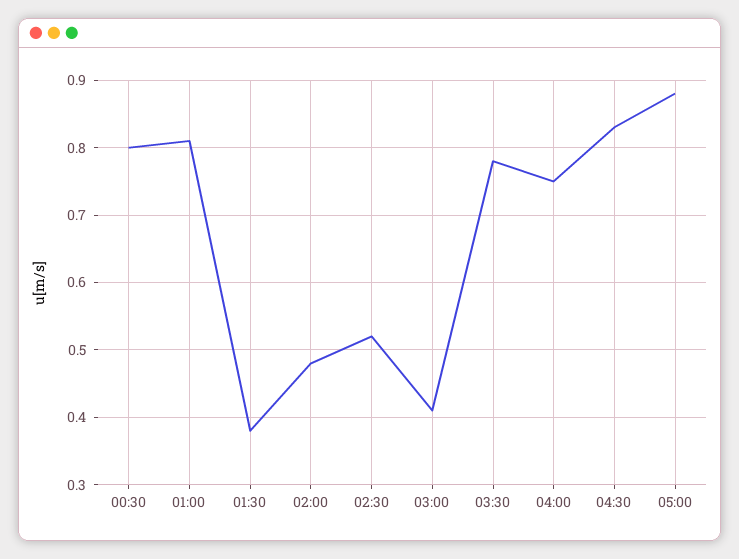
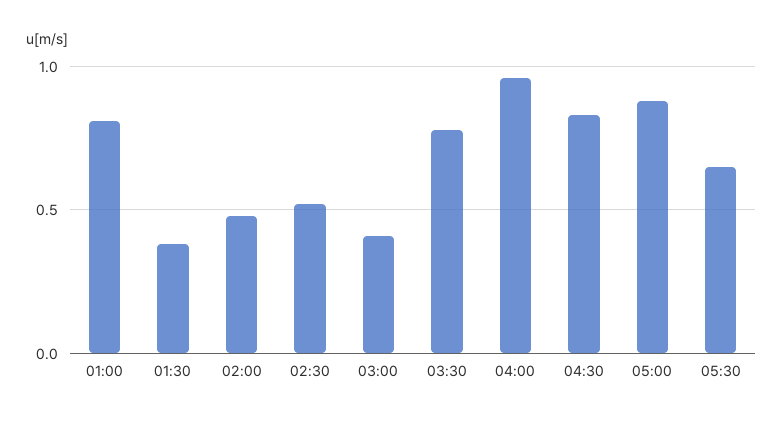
00:30: 0.8 -> none
04:00: 0.75 -> 0.95
05:30: none -> 0.65

